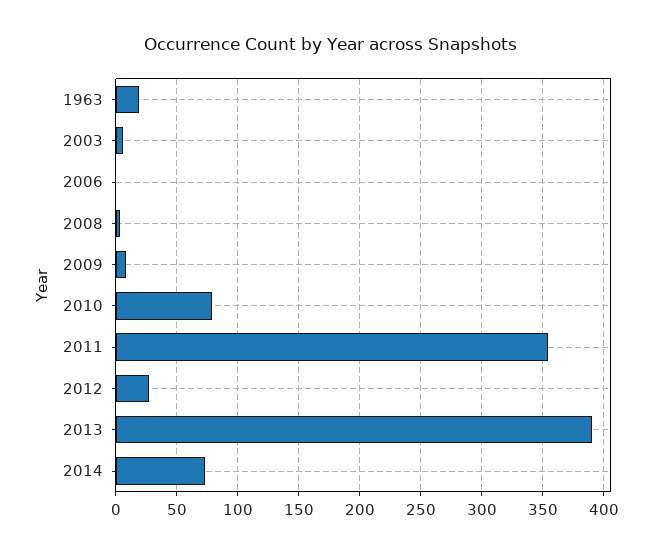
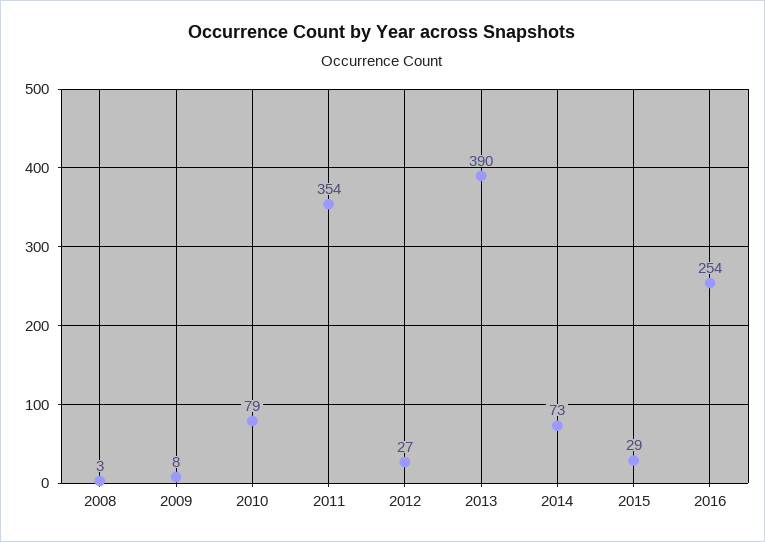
1963: 20 -> none
2003: 5 -> none
2006: 0 -> none
2015: none -> 29
2016: none -> 254

